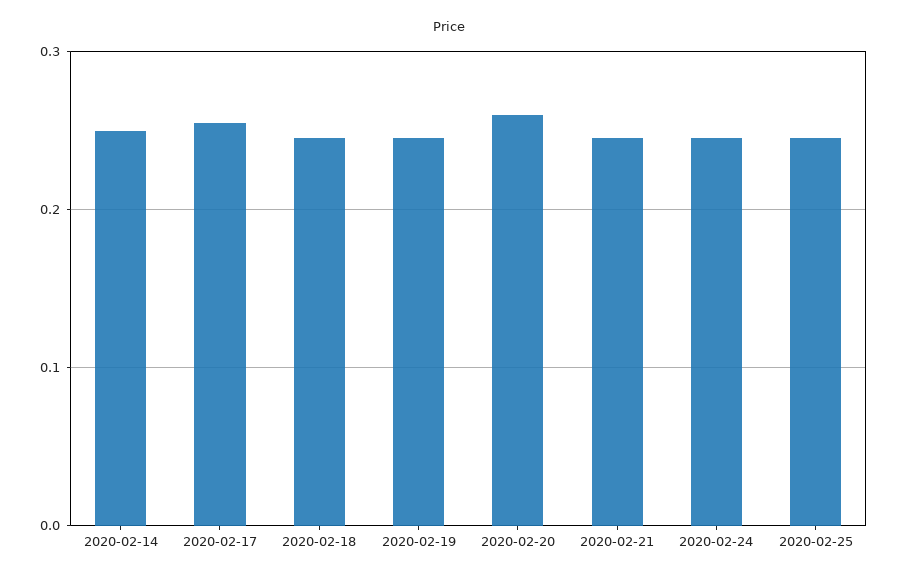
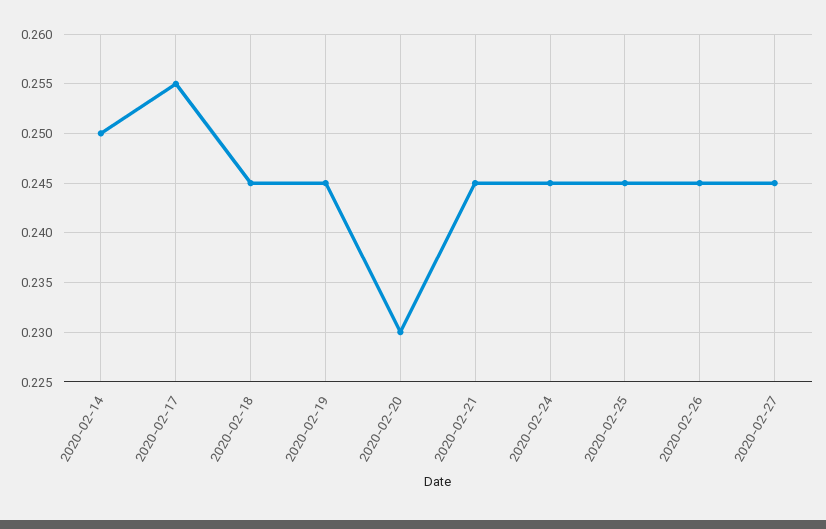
2020-02-20: 0.26 -> 0.23
2020-02-26: none -> 0.245
2020-02-27: none -> 0.245

